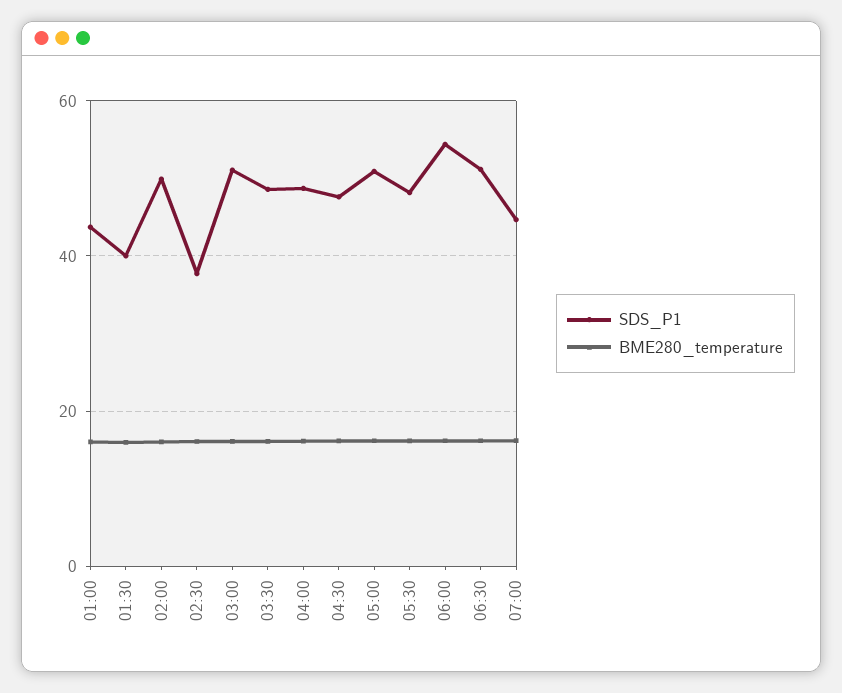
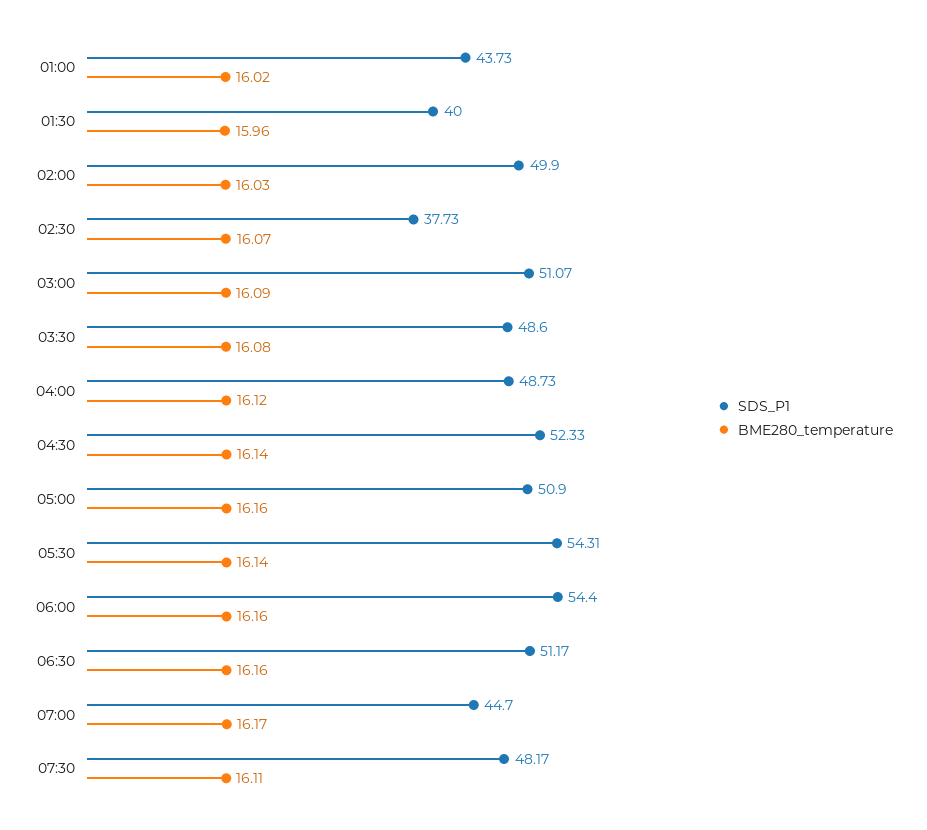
SDS_P1, 04:30: 48 -> 52.33
SDS_P1, 05:30: 48 -> 54.31
SDS_P1, 07:30: none -> 48.17
BME280_temperature, 07:30: none -> 16.11

